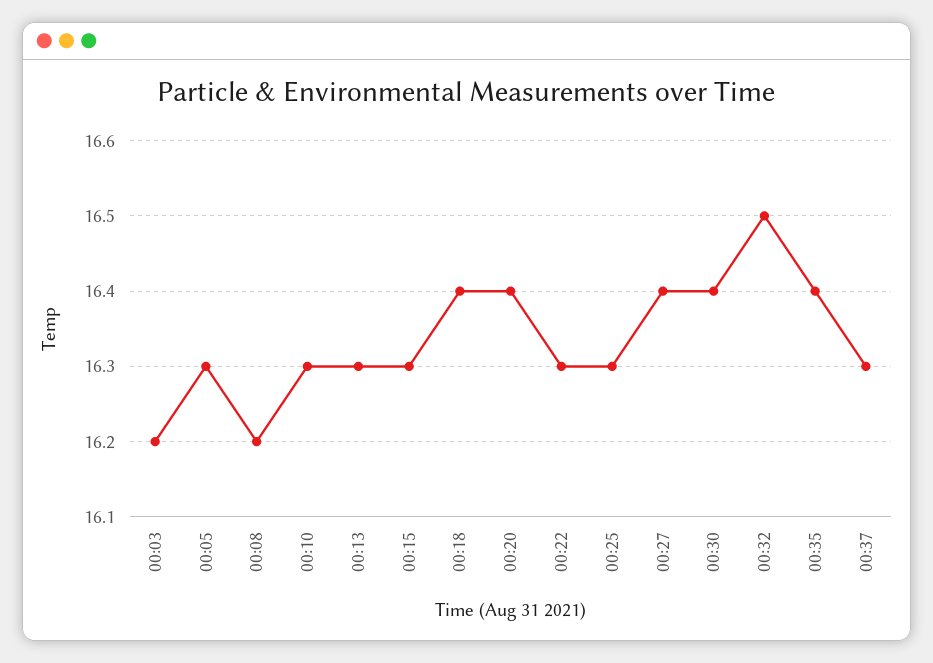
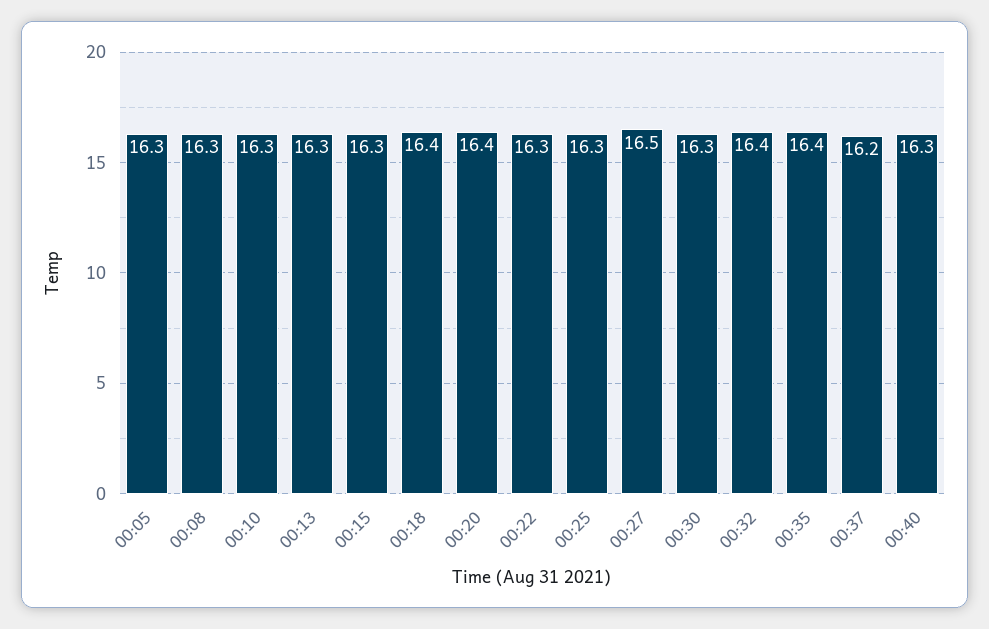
00:03: 16.2 -> none
00:08: 16.2 -> 16.3
00:27: 16.4 -> 16.5
00:30: 16.4 -> 16.3
00:32: 16.5 -> 16.4
00:37: 16.3 -> 16.2
00:40: none -> 16.3

